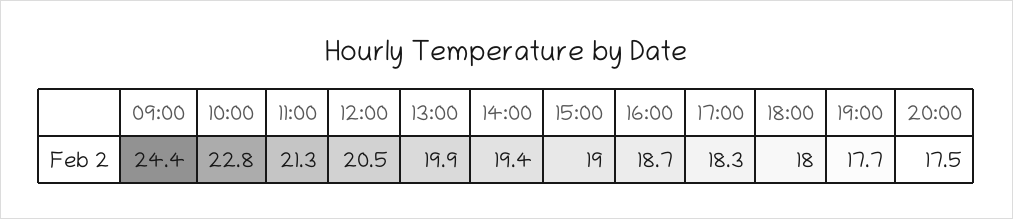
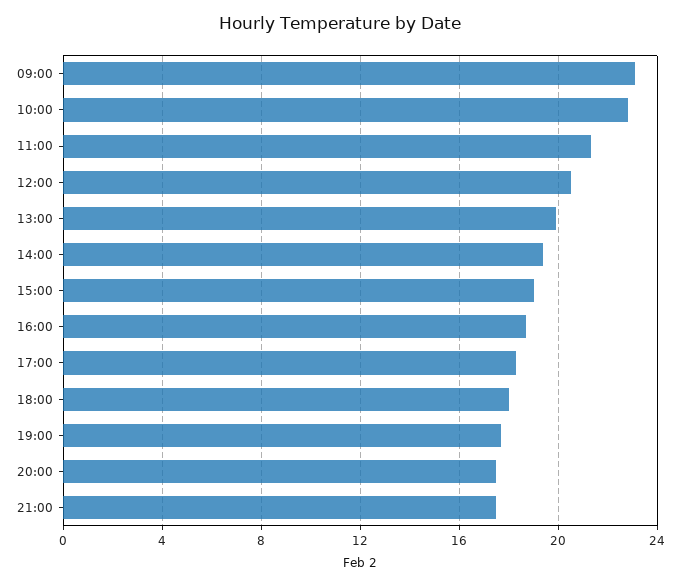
09:00: 24.4 -> 23
21:00: none -> 17.5

